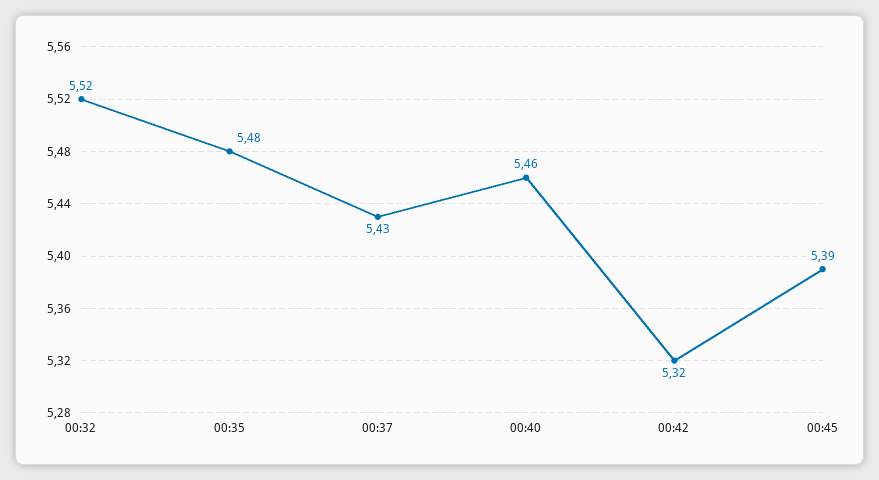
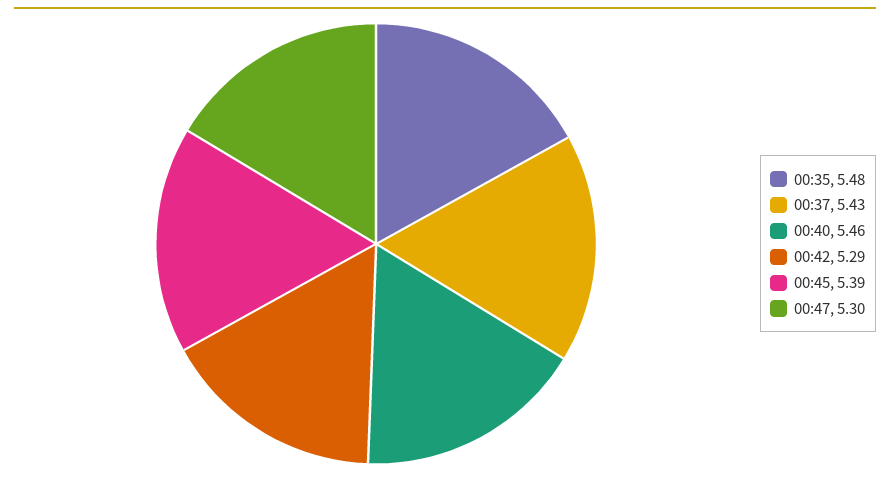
00:32: 5.52 -> none
00:42: 5.32 -> 5.29
00:47: none -> 5.3

